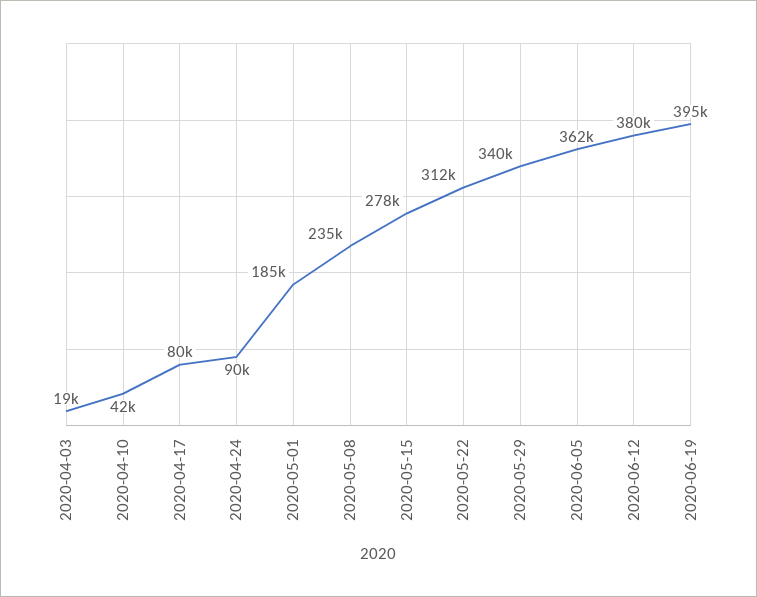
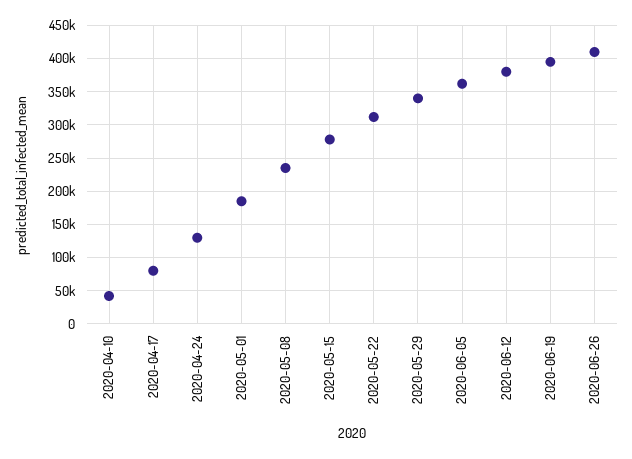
2020-04-03: 19000 -> none
2020-04-24: 90000 -> 130000
2020-06-26: none -> 410000

